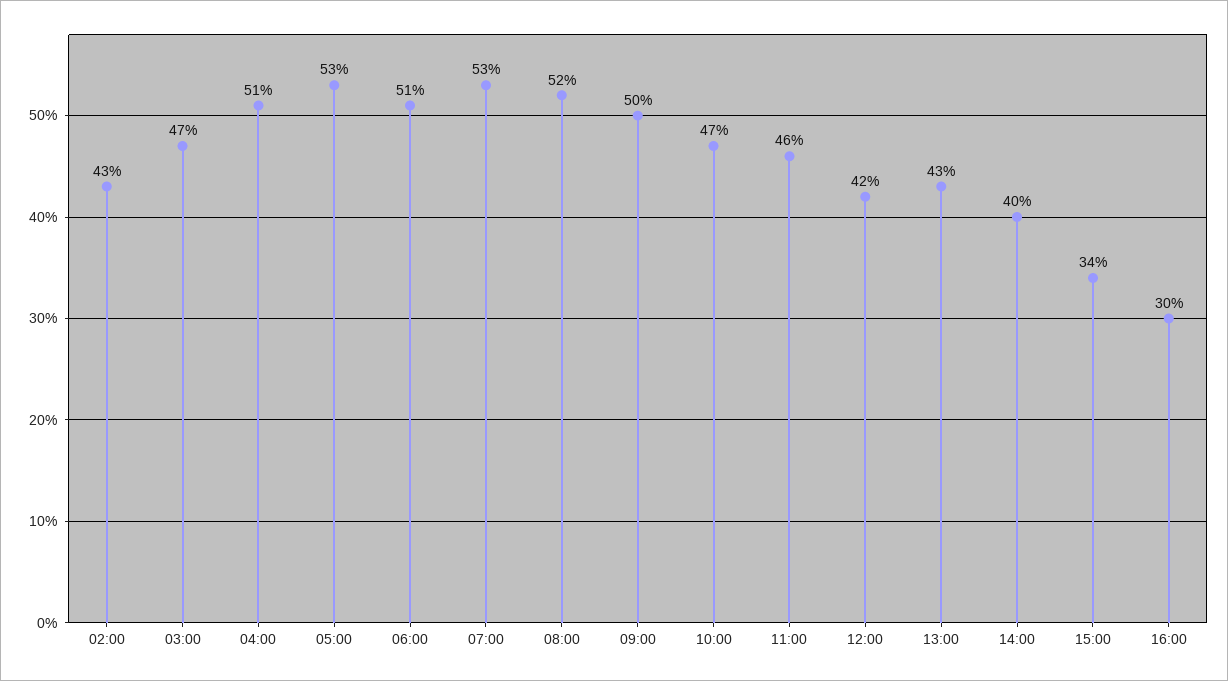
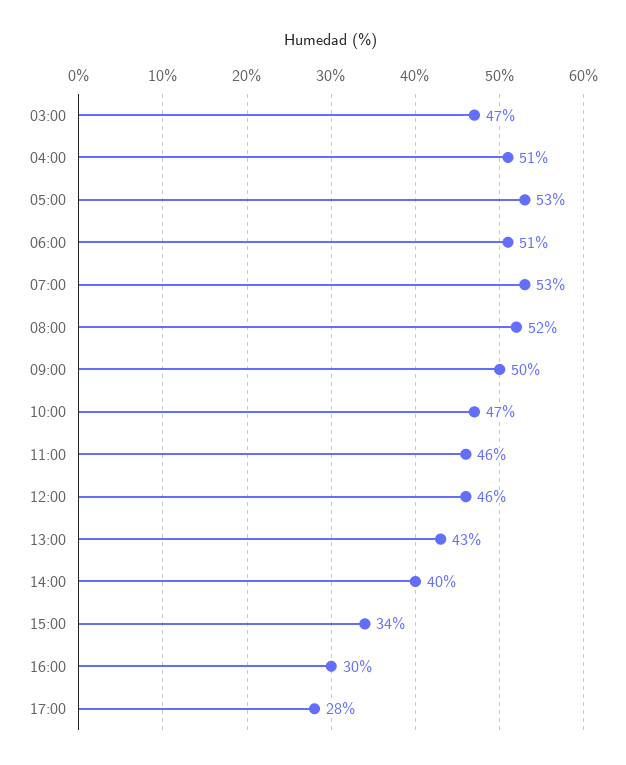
02:00: 43 -> none
12:00: 42 -> 46
17:00: none -> 28

